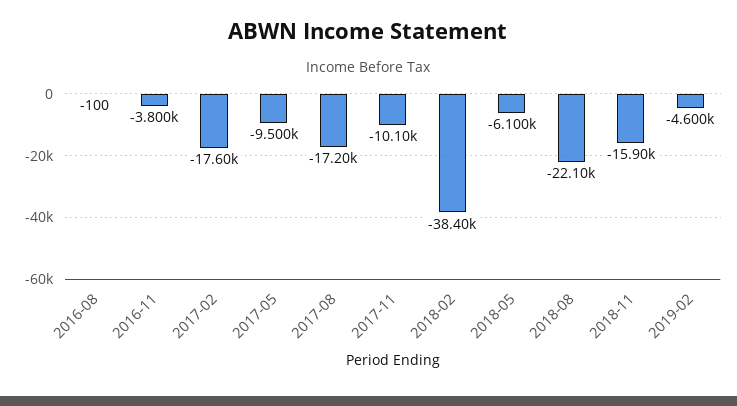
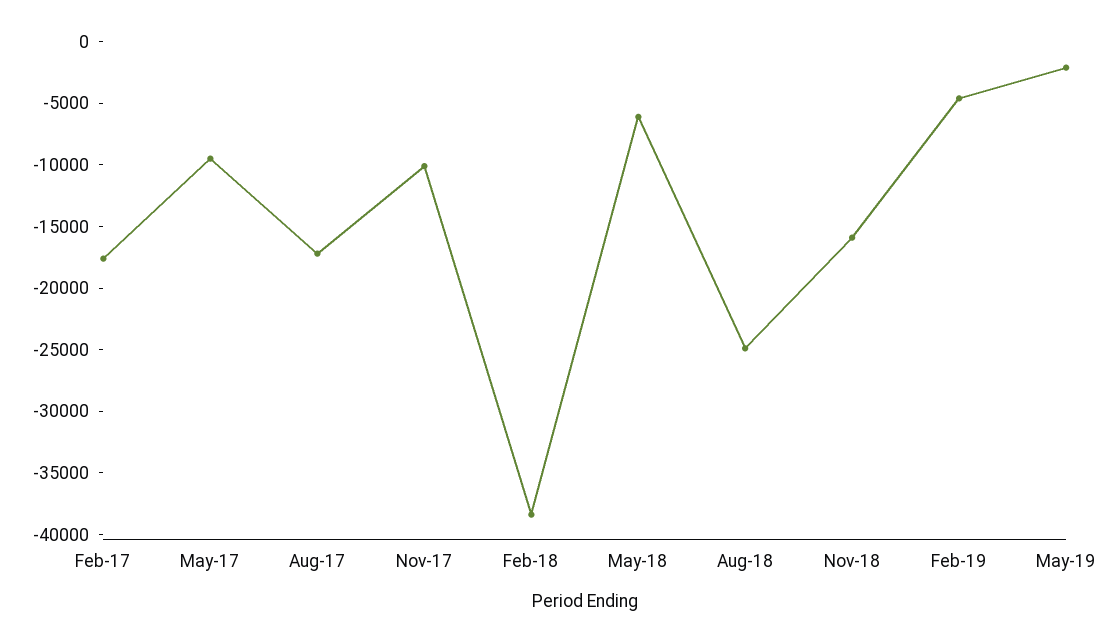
2016-08: -100 -> none
2016-11: -3800 -> none
2018-08: -22100 -> -25000
May-19: none -> -2000

